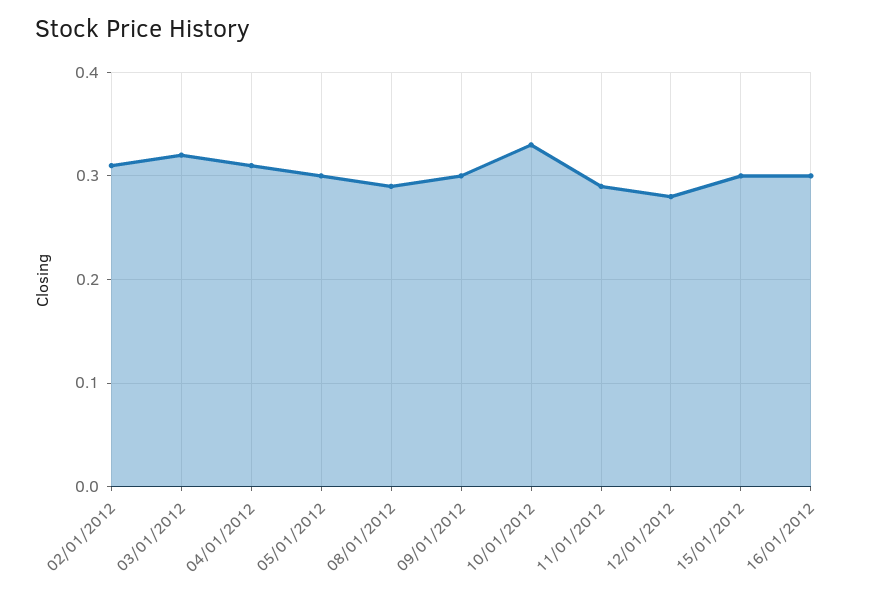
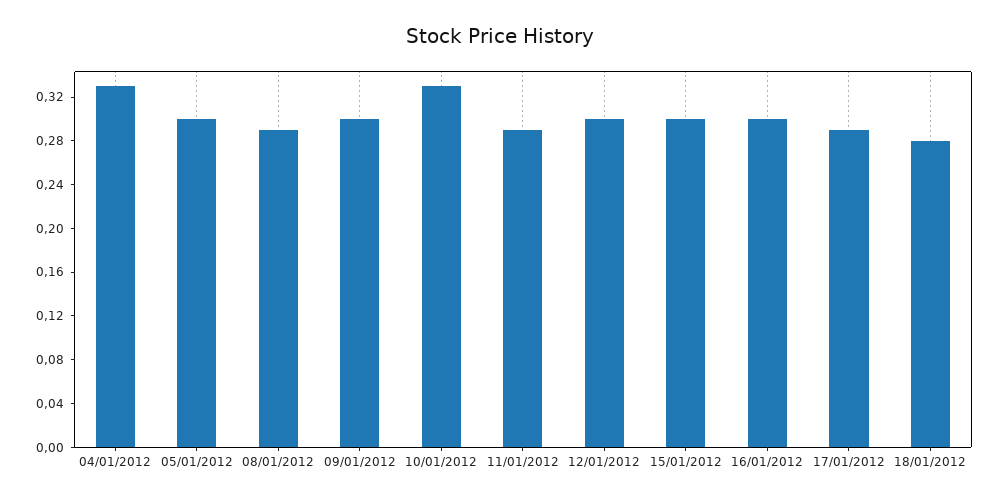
02/01/2012: 0.31 -> none
03/01/2012: 0.32 -> none
04/01/2012: 0.31 -> 0.33
12/01/2012: 0.28 -> 0.3
17/01/2012: none -> 0.29
18/01/2012: none -> 0.28

